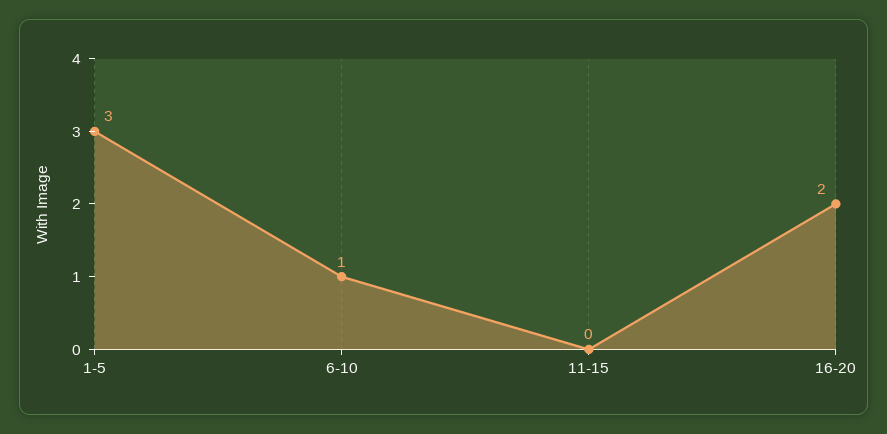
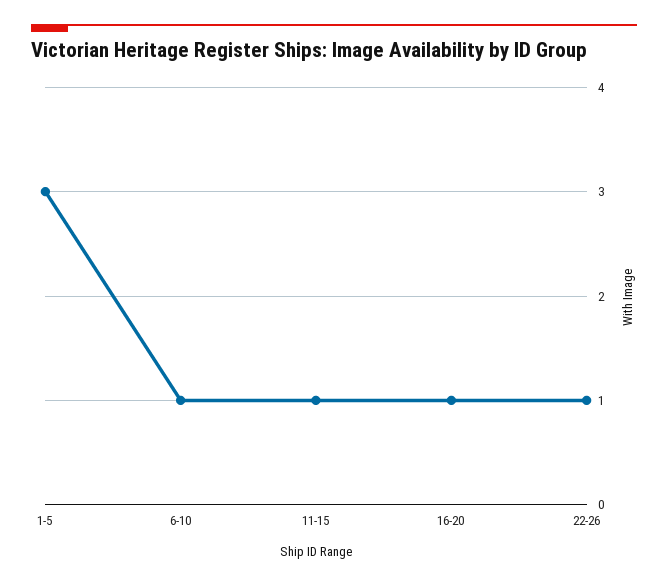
11-15: 0 -> 1
16-20: 2 -> 1
22-26: none -> 1

